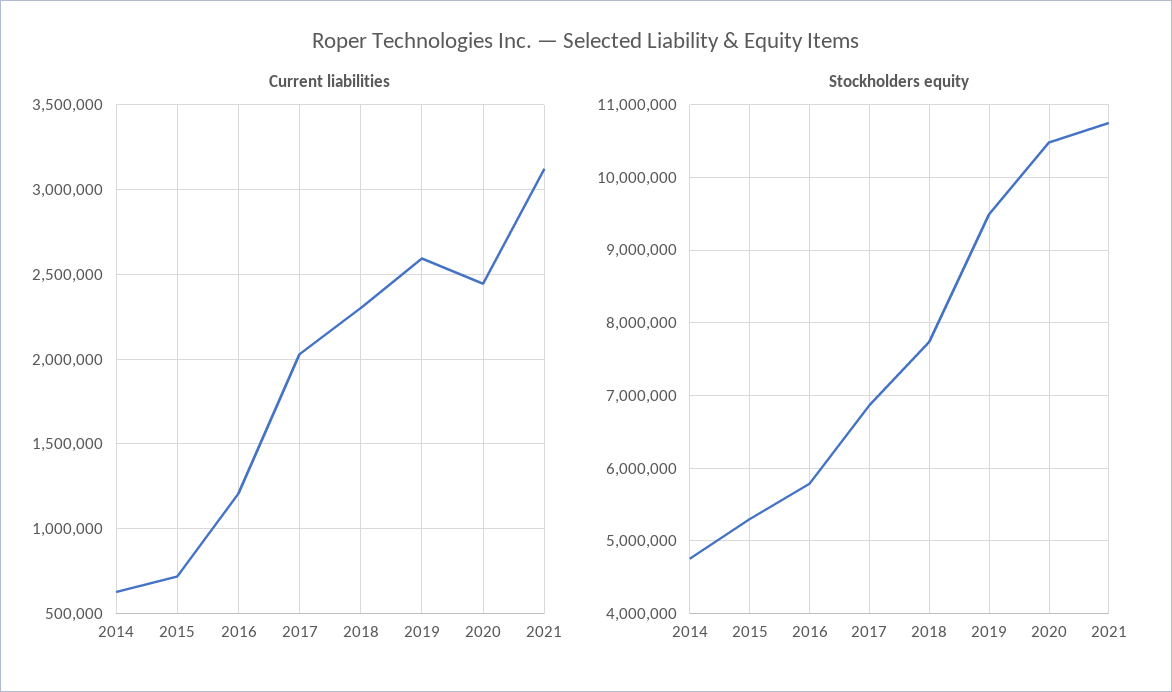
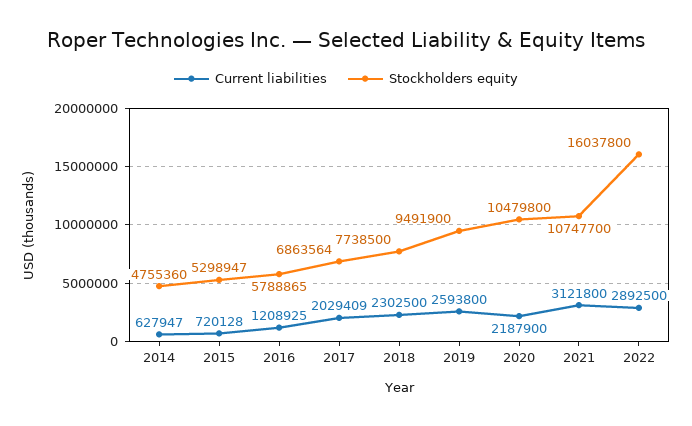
Current liabilities, 2020: 2450000 -> 2187900
Current liabilities, 2022: none -> 2892500
Stockholders equity, 2022: none -> 16037800

